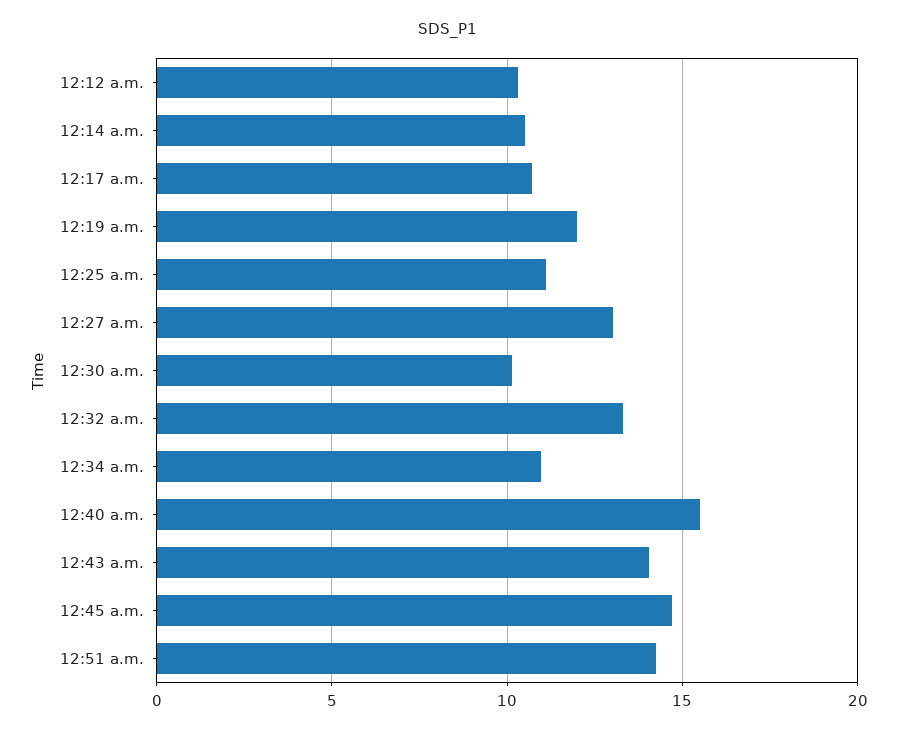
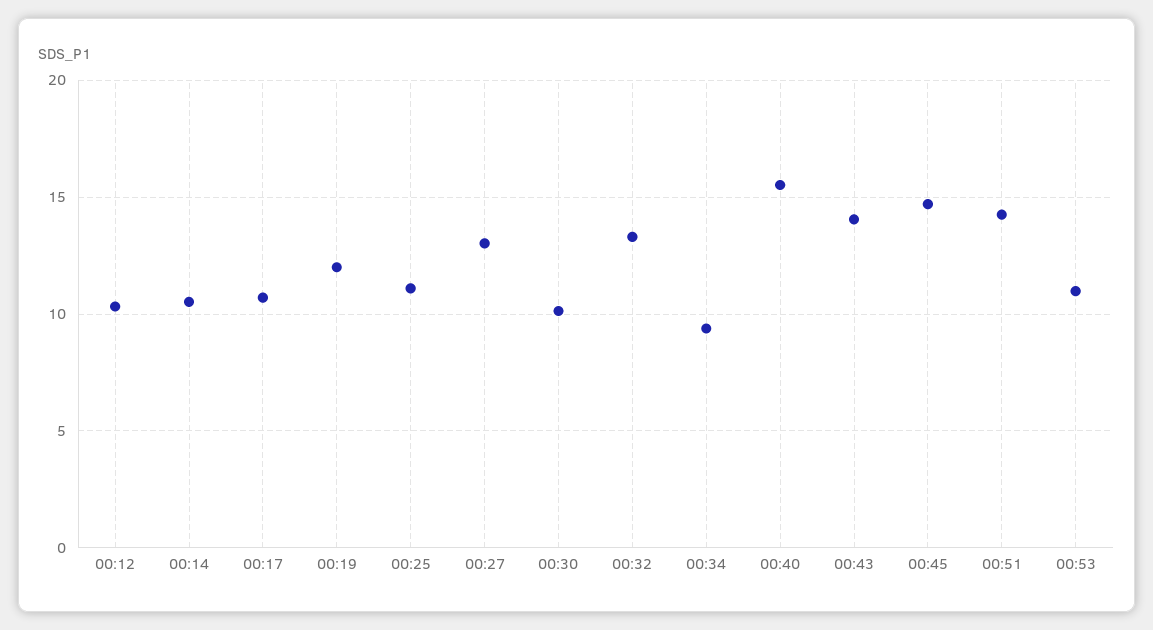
12:34 a.m.: 11 -> 9.5
00:53: none -> 11

